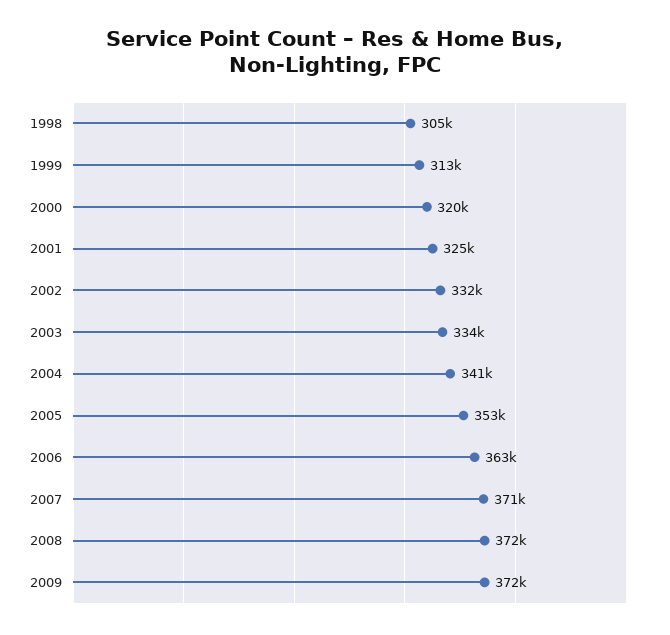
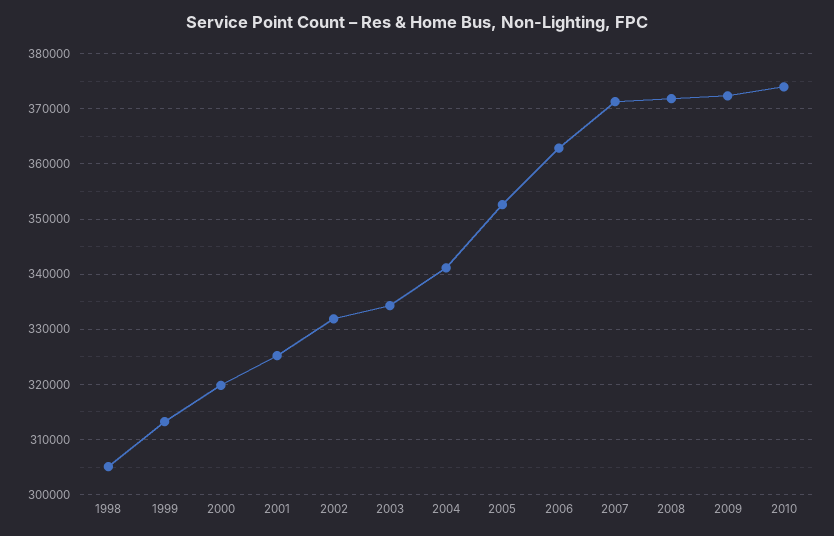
2010: none -> 374000

